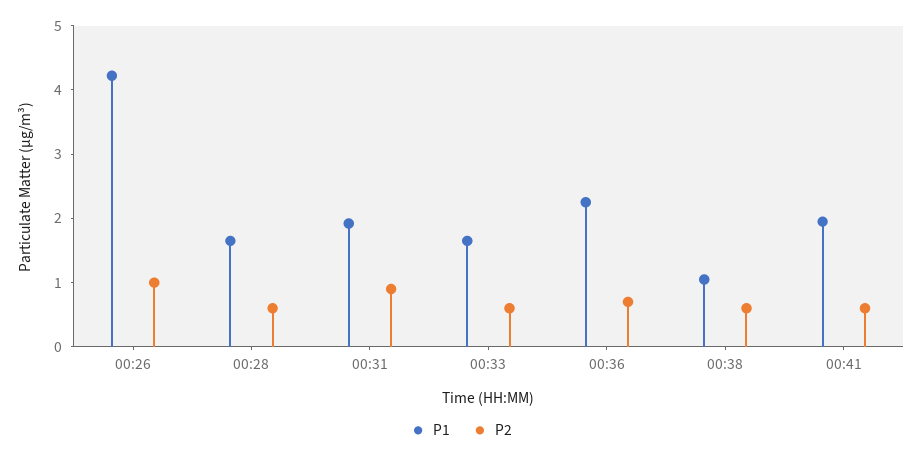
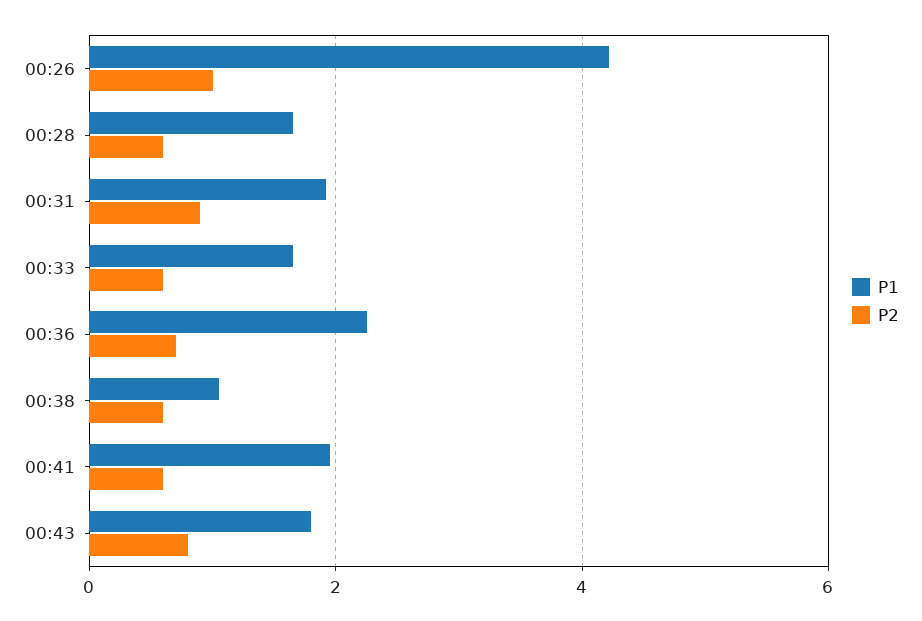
P1, 00:43: none -> 1.8
P2, 00:43: none -> 0.8

